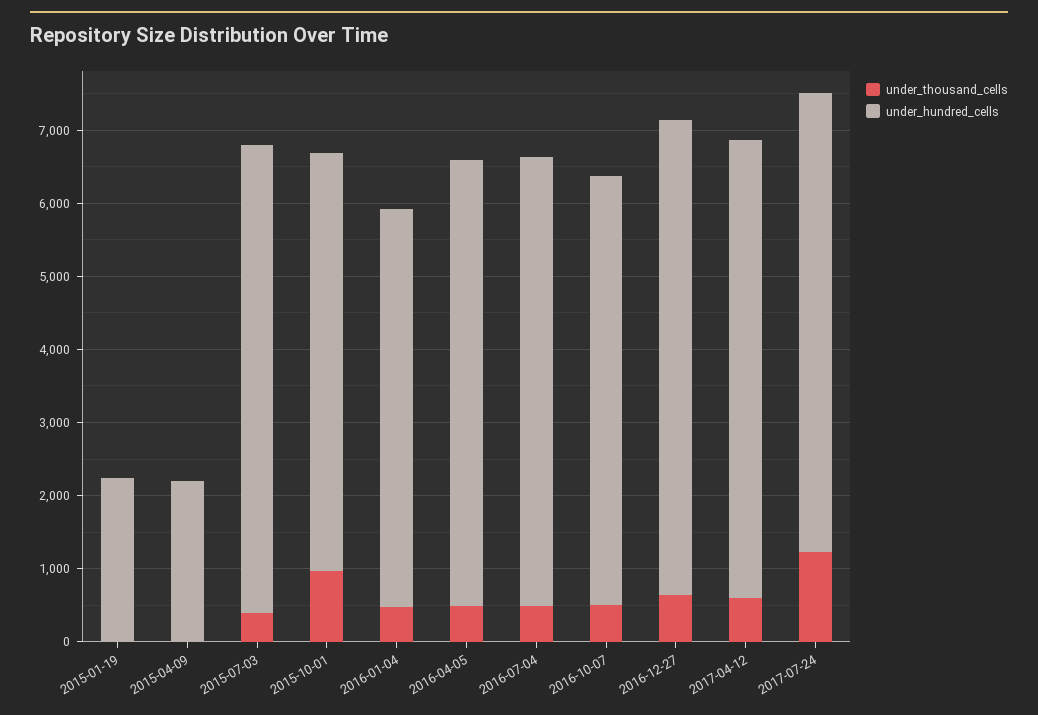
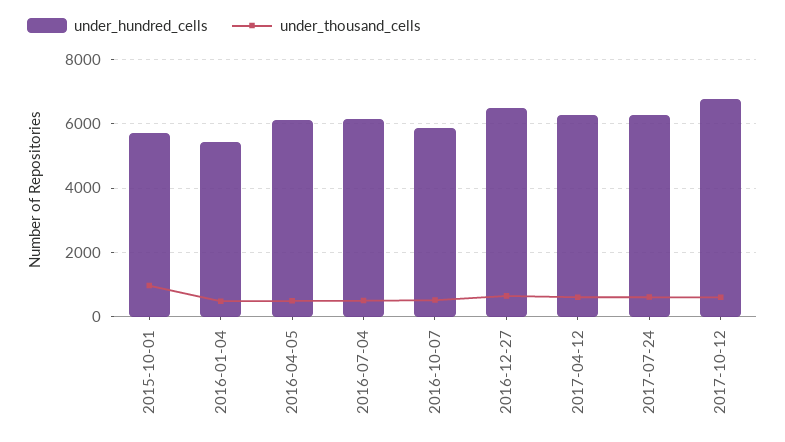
under_thousand_cells, 2015-01-19: 0 -> none
under_hundred_cells, 2015-01-19: 2200 -> none
under_thousand_cells, 2015-04-09: 0 -> none
under_hundred_cells, 2015-04-09: 2200 -> none
under_thousand_cells, 2015-07-03: 400 -> none
under_hundred_cells, 2015-07-03: 6400 -> none
under_thousand_cells, 2017-07-24: 1200 -> 600
under_hundred_cells, 2017-10-12: none -> 6800
under_thousand_cells, 2017-10-12: none -> 600

